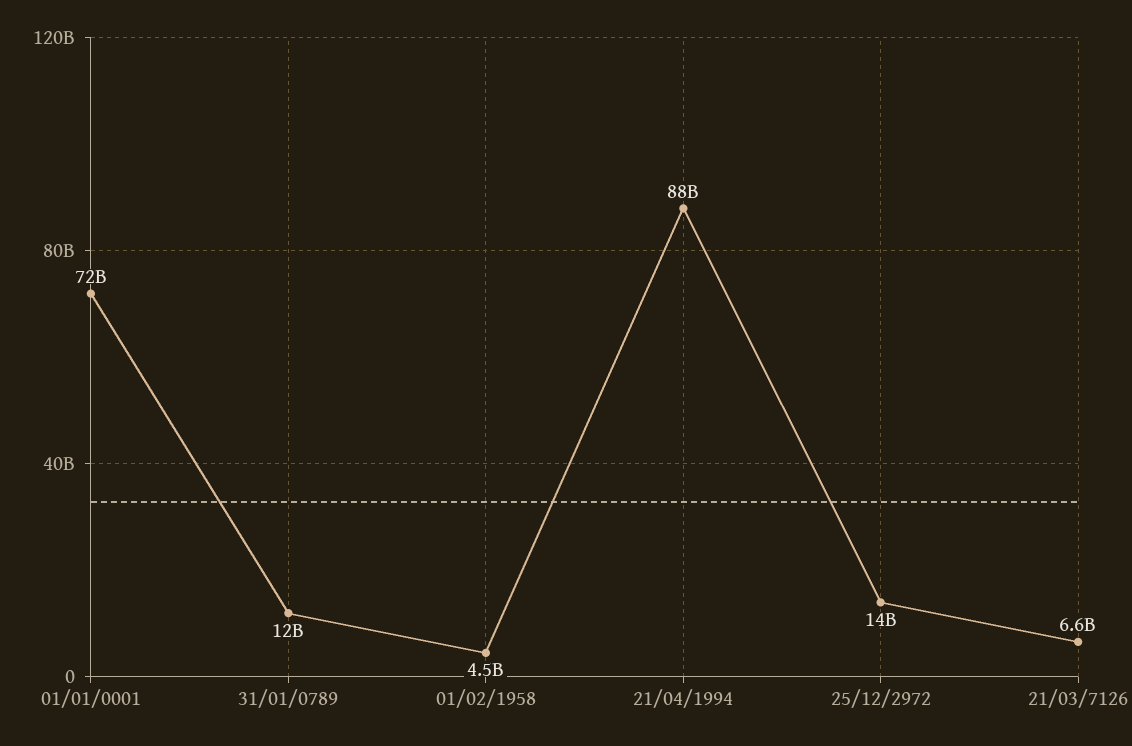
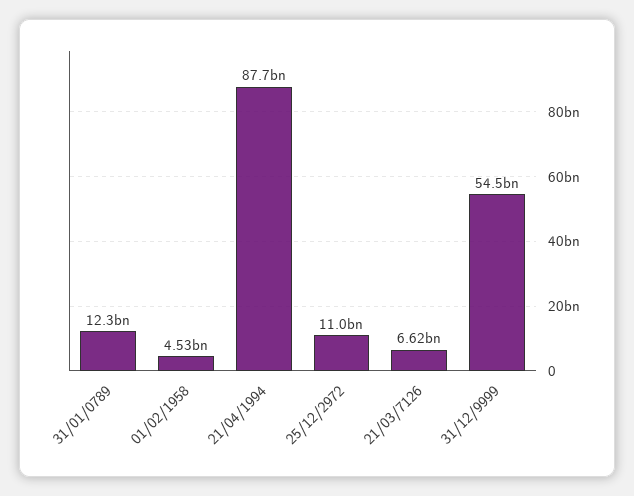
01/01/0001: 72000000000 -> none
25/12/2972: 14000000000 -> 11000000000
31/12/9999: none -> 54500000000

